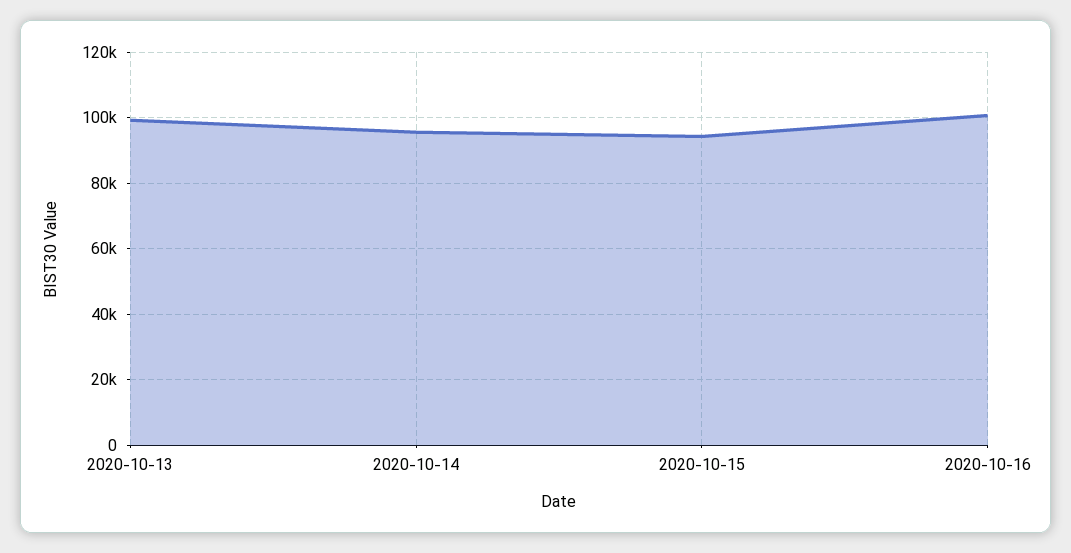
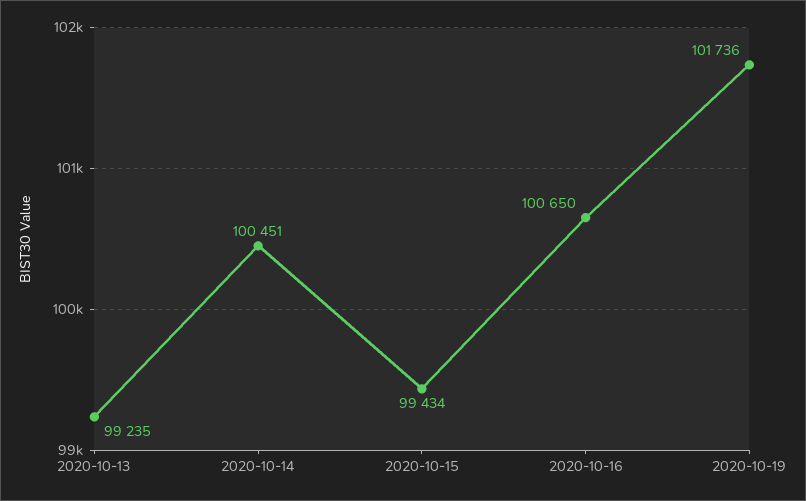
2020-10-14: 96000 -> 100451
2020-10-15: 94000 -> 99434
2020-10-19: none -> 101736

